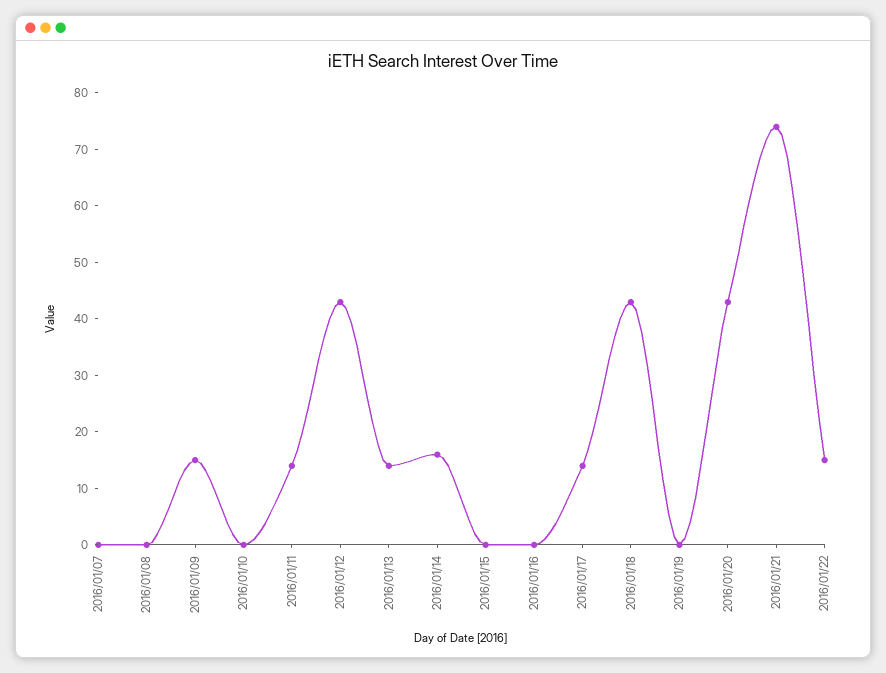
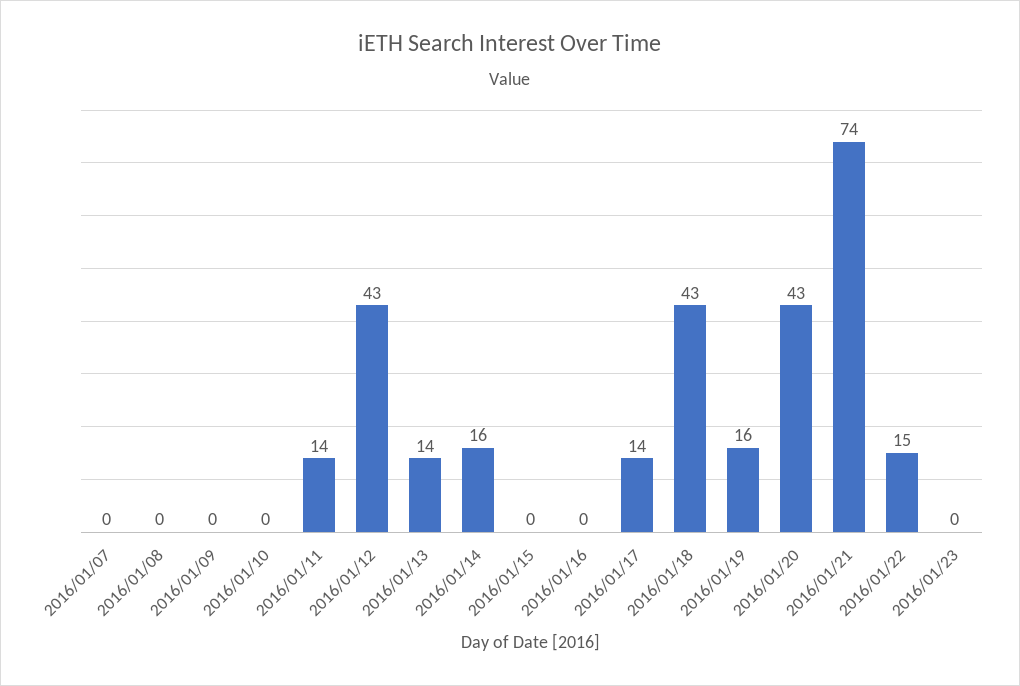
2016/01/09: 15 -> 0
2016/01/19: 0 -> 16
2016/01/23: none -> 0

